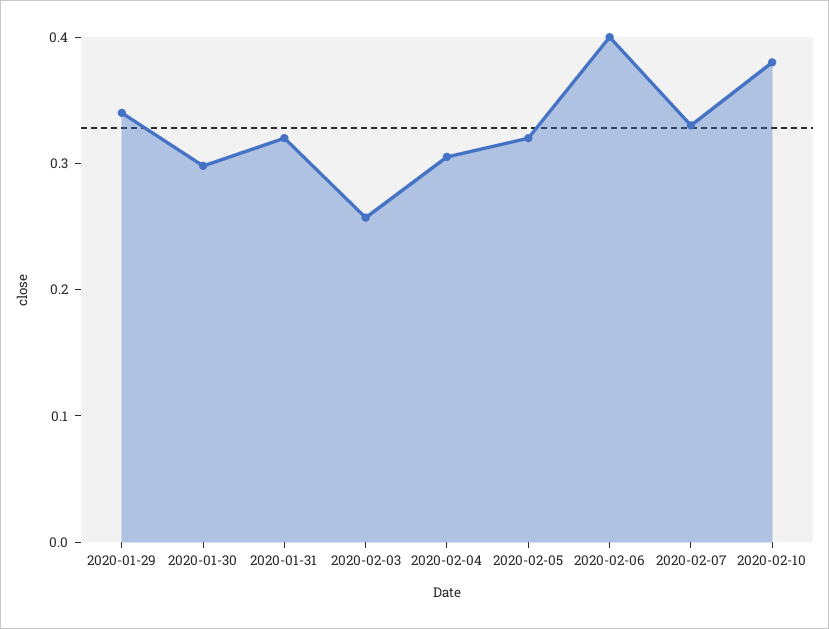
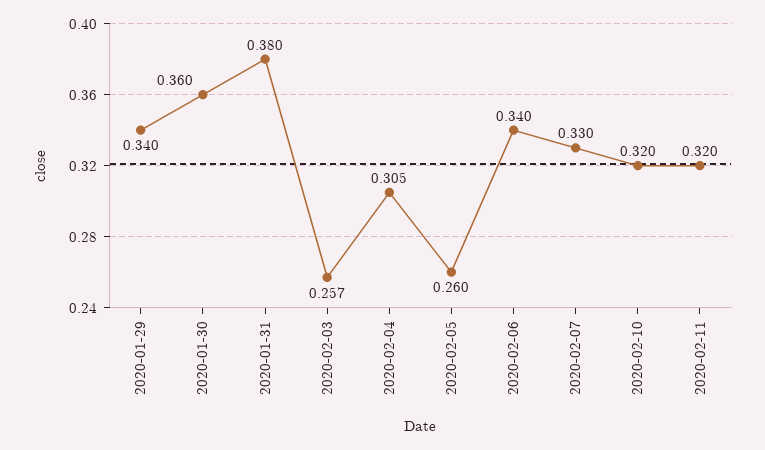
2020-01-30: 0.3 -> 0.36
2020-01-31: 0.32 -> 0.38
2020-02-05: 0.32 -> 0.26
2020-02-06: 0.4 -> 0.34
2020-02-10: 0.38 -> 0.32
2020-02-11: none -> 0.32

